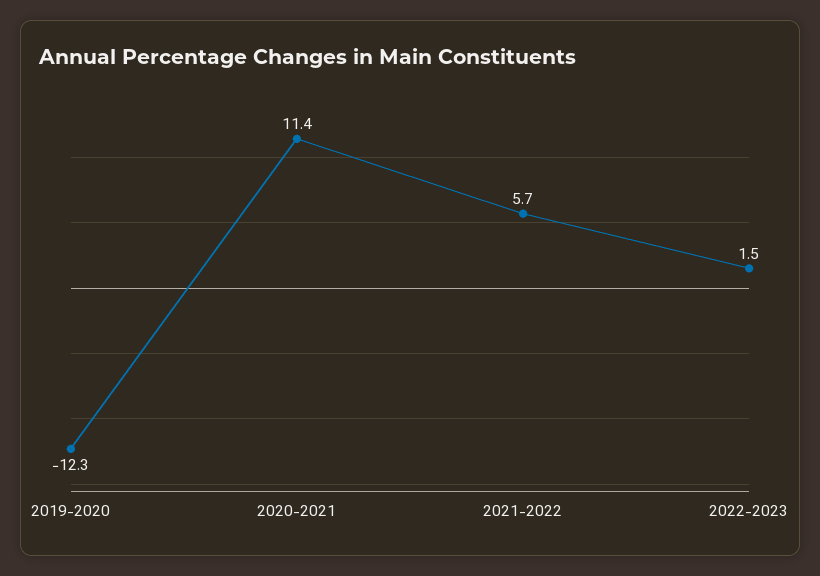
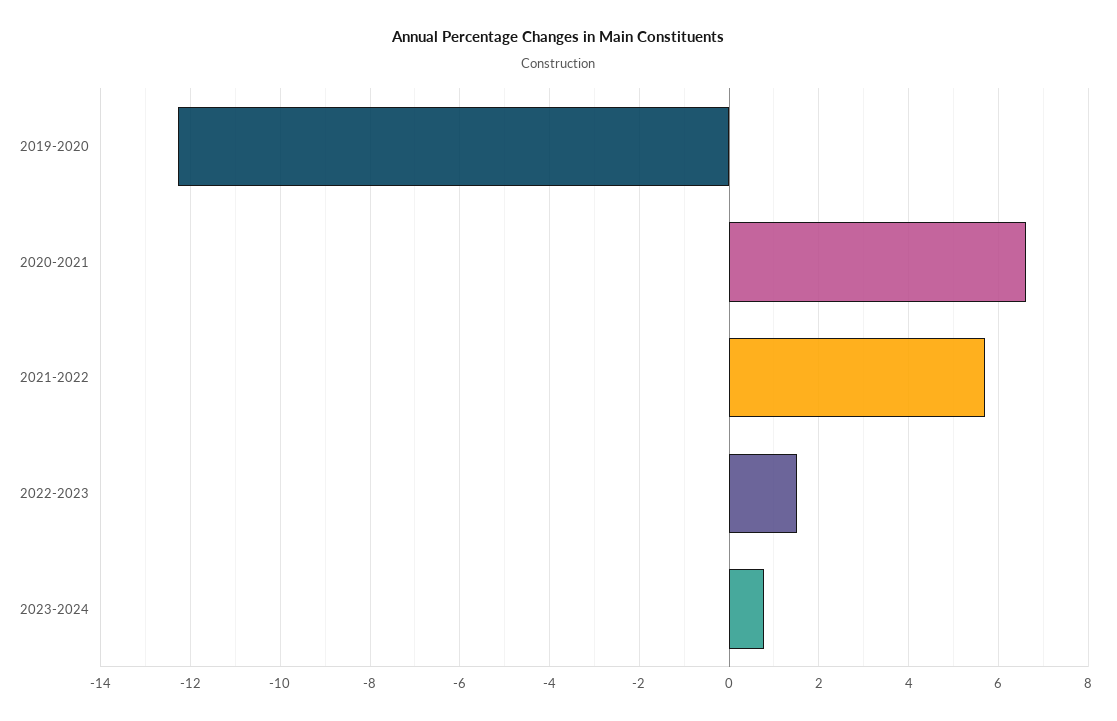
2020-2021: 11.4 -> 6.6
2023-2024: none -> 0.8

